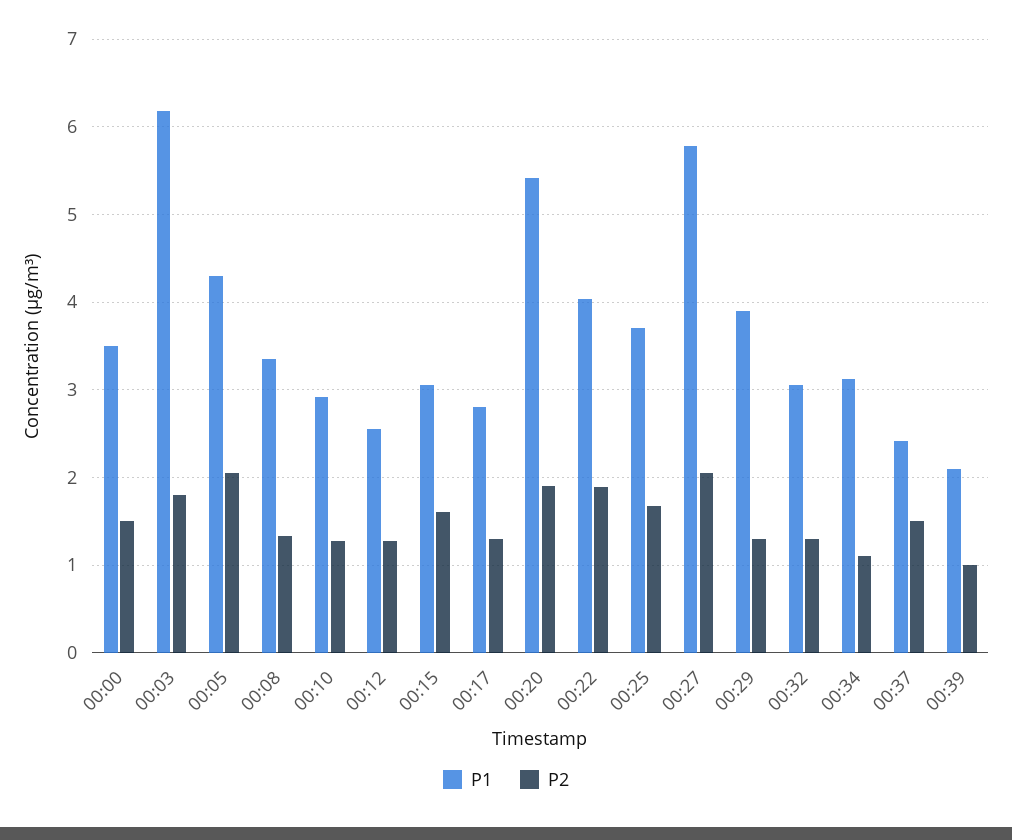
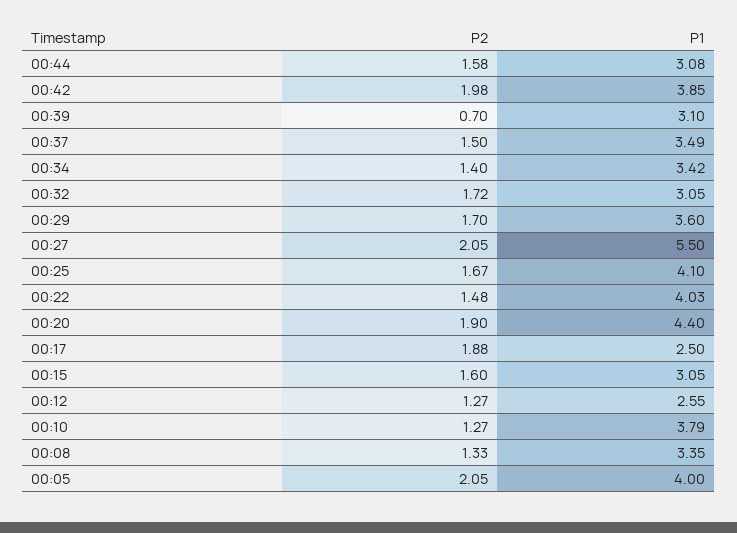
P1, 00:00: 3.5 -> none
P2, 00:00: 1.5 -> none
P1, 00:03: 6.2 -> none
P2, 00:03: 1.8 -> none
P1, 00:05: 4.3 -> 4
P1, 00:10: 2.9 -> 3.79
P1, 00:17: 2.8 -> 2.5
P2, 00:17: 1.3 -> 1.88
P1, 00:20: 5.4 -> 4.4
P2, 00:22: 1.9 -> 1.48
P1, 00:25: 3.7 -> 4.1
P1, 00:27: 5.8 -> 5.5
P1, 00:29: 3.9 -> 3.6
P2, 00:29: 1.3 -> 1.7
P2, 00:32: 1.3 -> 1.72
P1, 00:34: 3.1 -> 3.42
P2, 00:34: 1.1 -> 1.4
P1, 00:37: 2.4 -> 3.49
P1, 00:39: 2.1 -> 3.1
P2, 00:39: 1 -> 0.7
P2, 00:44: none -> 1.58
P1, 00:44: none -> 3.08
P2, 00:42: none -> 1.98
P1, 00:42: none -> 3.85

